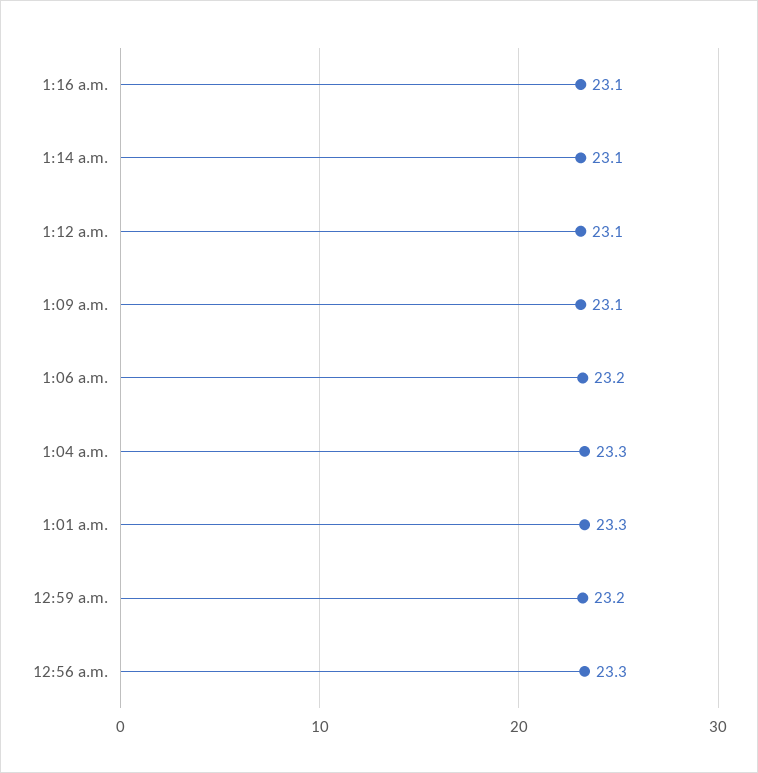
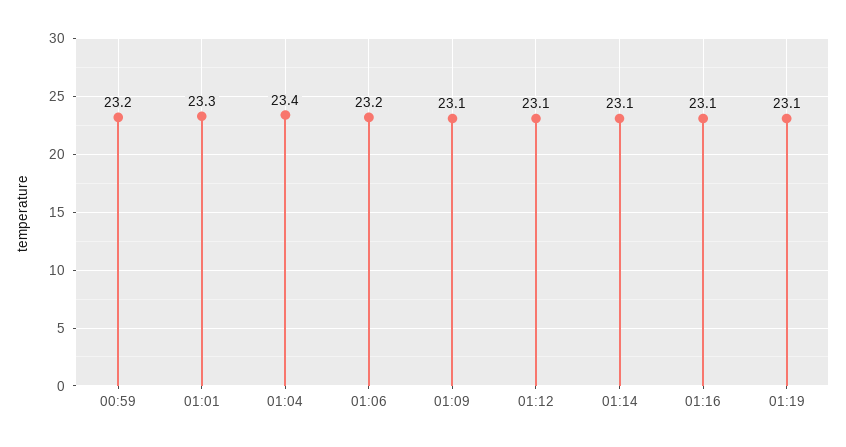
1:04 a.m.: 23.3 -> 23.4
12:56 a.m.: 23.3 -> none
01:19: none -> 23.1

